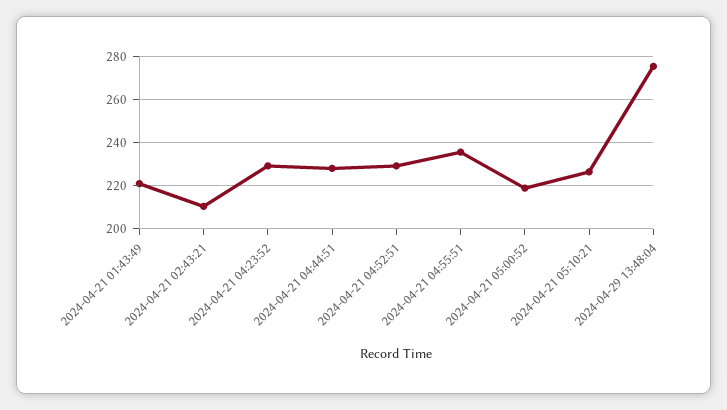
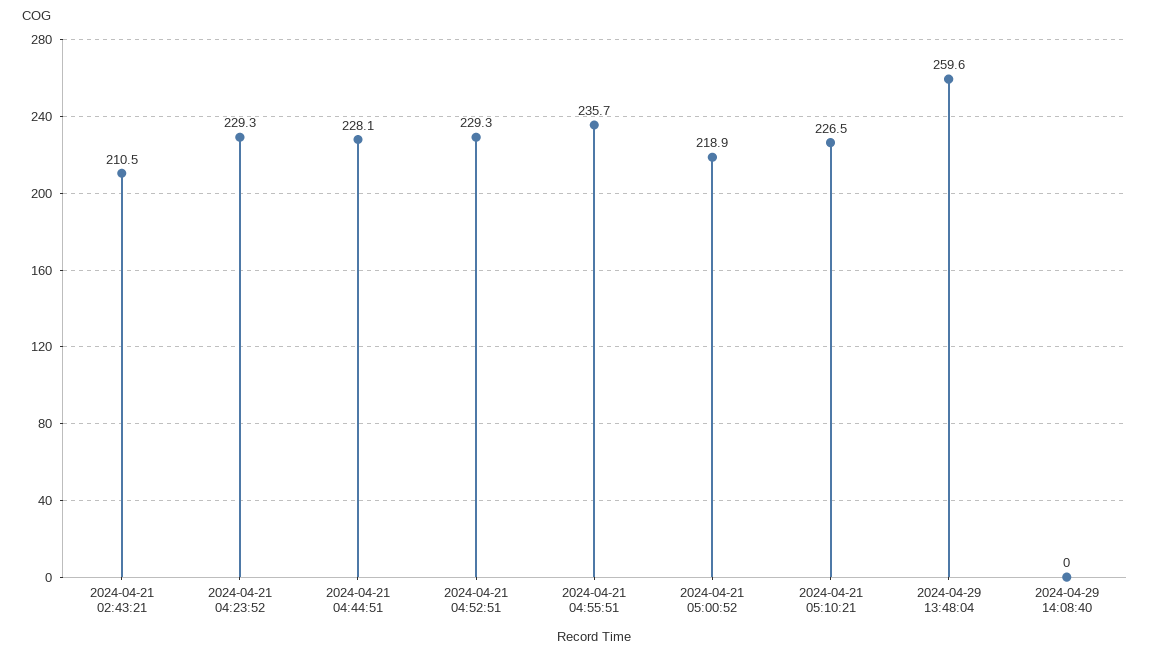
2024-04-21 01:43:49: 220 -> none
2024-04-29 13:48:04: 275 -> 259.6
2024-04-29 14:08:40: none -> 0

